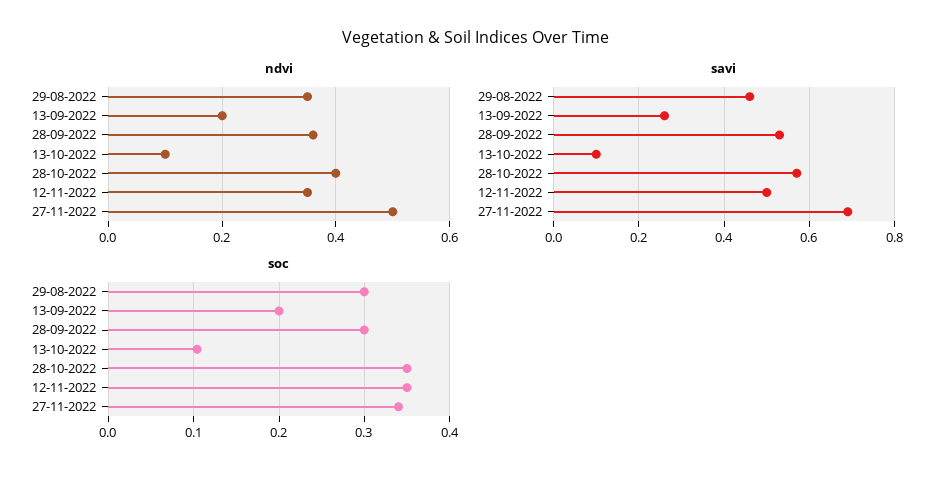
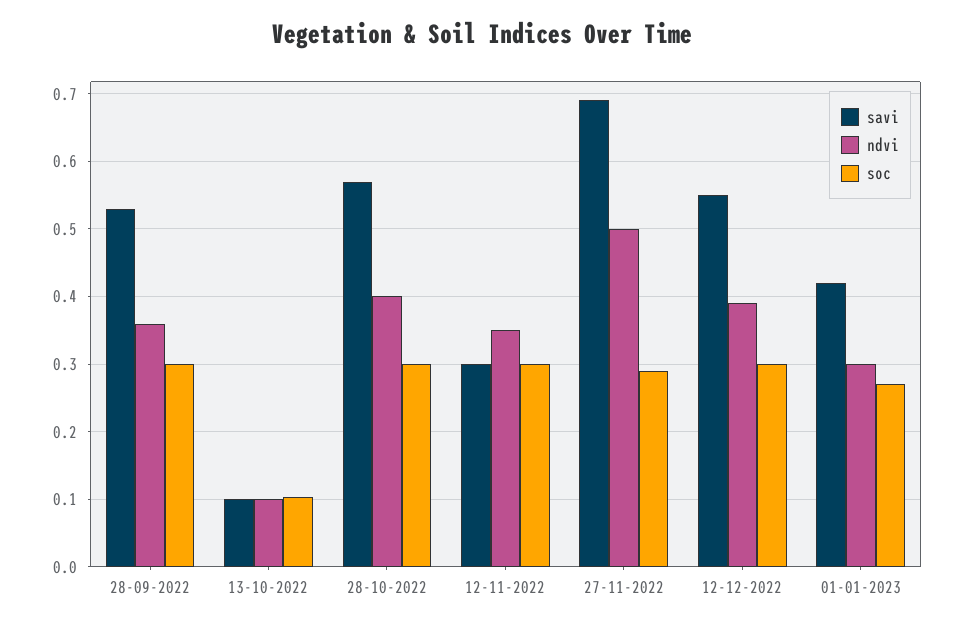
ndvi, 29-08-2022: 0.35 -> none
ndvi, 13-09-2022: 0.2 -> none
savi, 29-08-2022: 0.45 -> none
savi, 13-09-2022: 0.25 -> none
savi, 12-11-2022: 0.5 -> 0.3
soc, 29-08-2022: 0.3 -> none
soc, 13-09-2022: 0.2 -> none
soc, 28-10-2022: 0.35 -> 0.3
soc, 12-11-2022: 0.35 -> 0.3
soc, 27-11-2022: 0.34 -> 0.29
savi, 12-12-2022: none -> 0.55
ndvi, 12-12-2022: none -> 0.39
soc, 12-12-2022: none -> 0.3
savi, 01-01-2023: none -> 0.42
ndvi, 01-01-2023: none -> 0.3
soc, 01-01-2023: none -> 0.27

